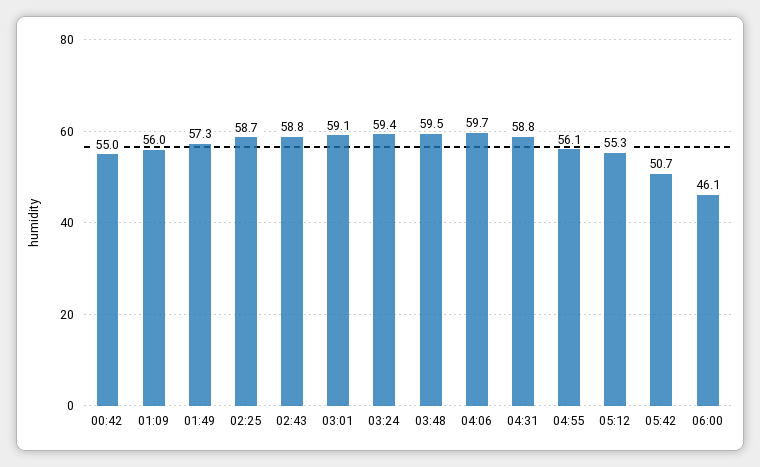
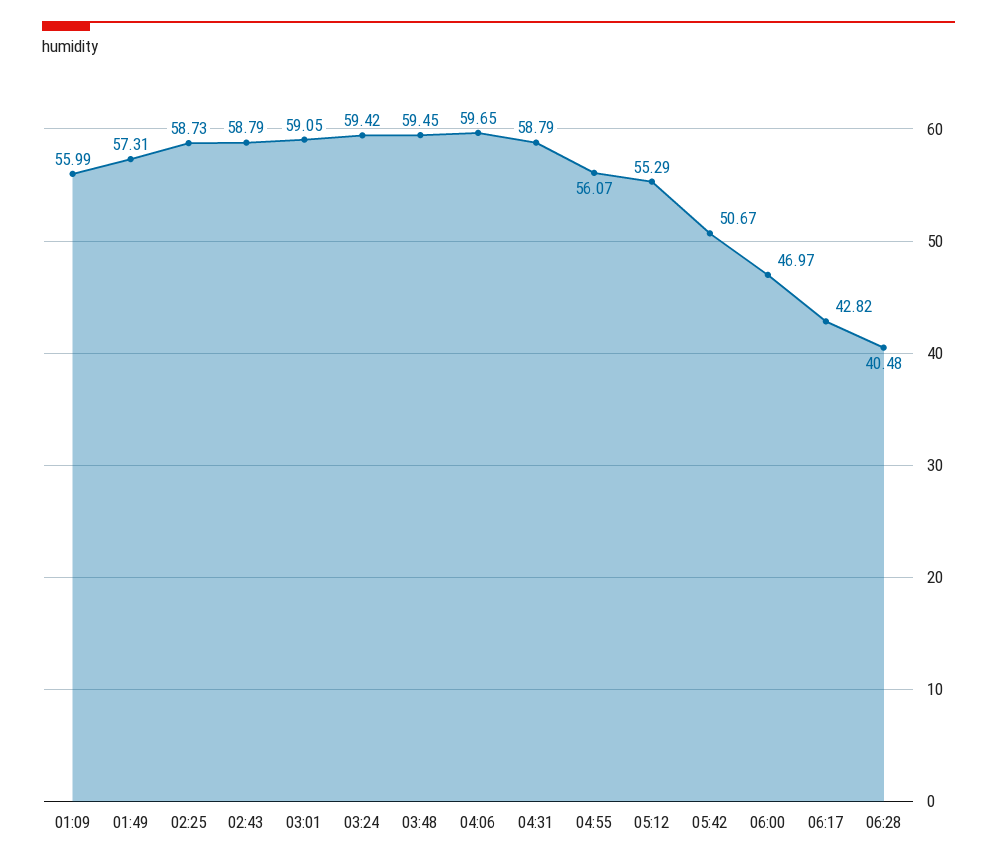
00:42: 55 -> none
06:00: 46.1 -> 46.97
06:17: none -> 42.82
06:28: none -> 40.48

